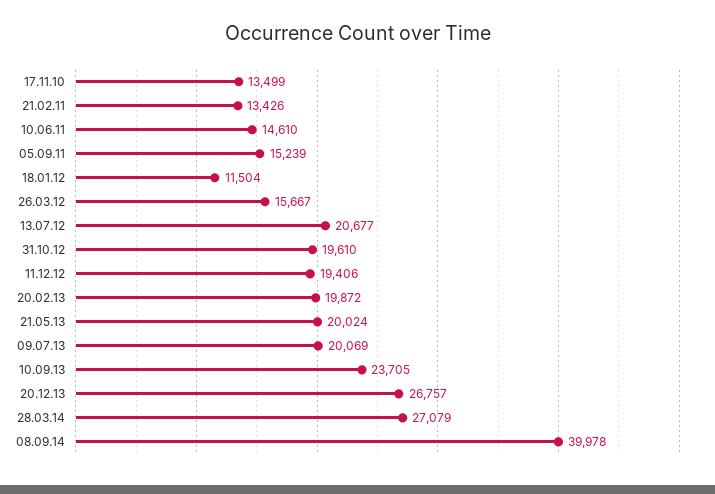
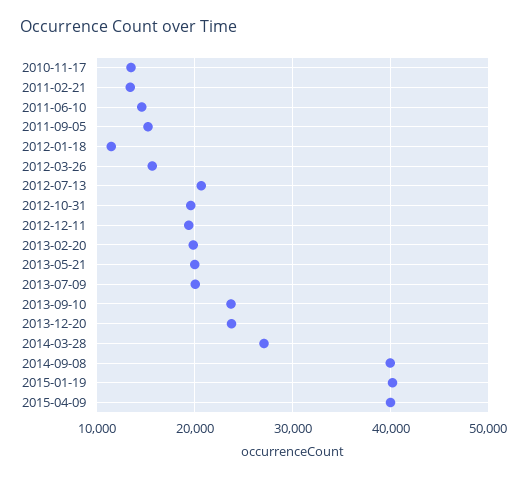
20.12.13: 26757 -> 24000
2015-01-19: none -> 40000
2015-04-09: none -> 40000

